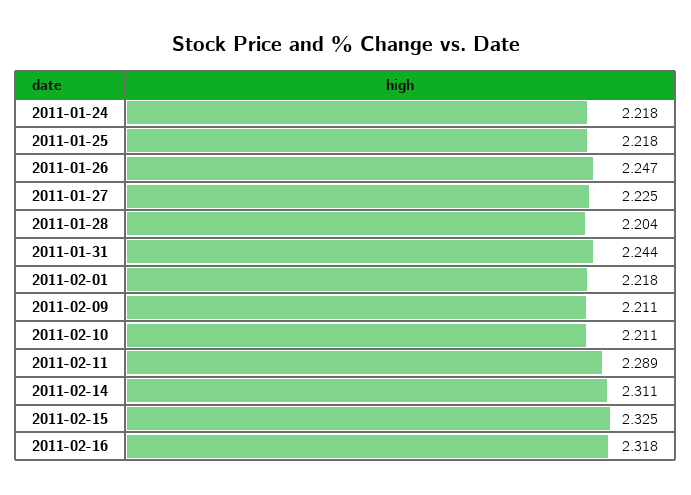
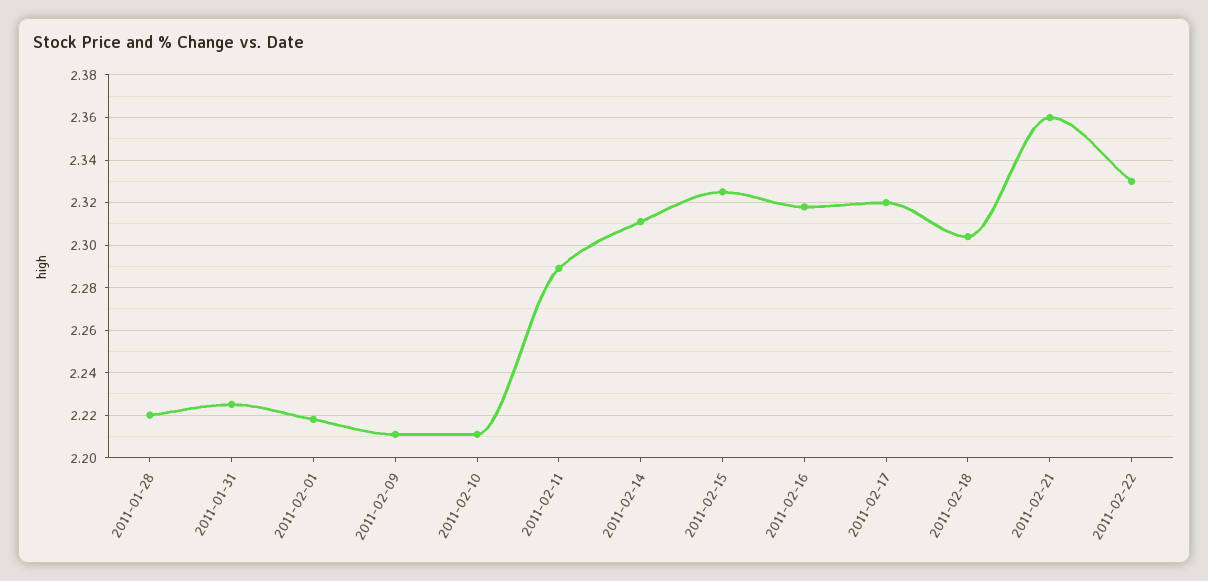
2011-01-24: 2.218 -> none
2011-01-25: 2.218 -> none
2011-01-26: 2.247 -> none
2011-01-27: 2.225 -> none
2011-01-28: 2.204 -> 2.22
2011-01-31: 2.244 -> 2.225
2011-02-17: none -> 2.32
2011-02-18: none -> 2.305
2011-02-21: none -> 2.36
2011-02-22: none -> 2.33

